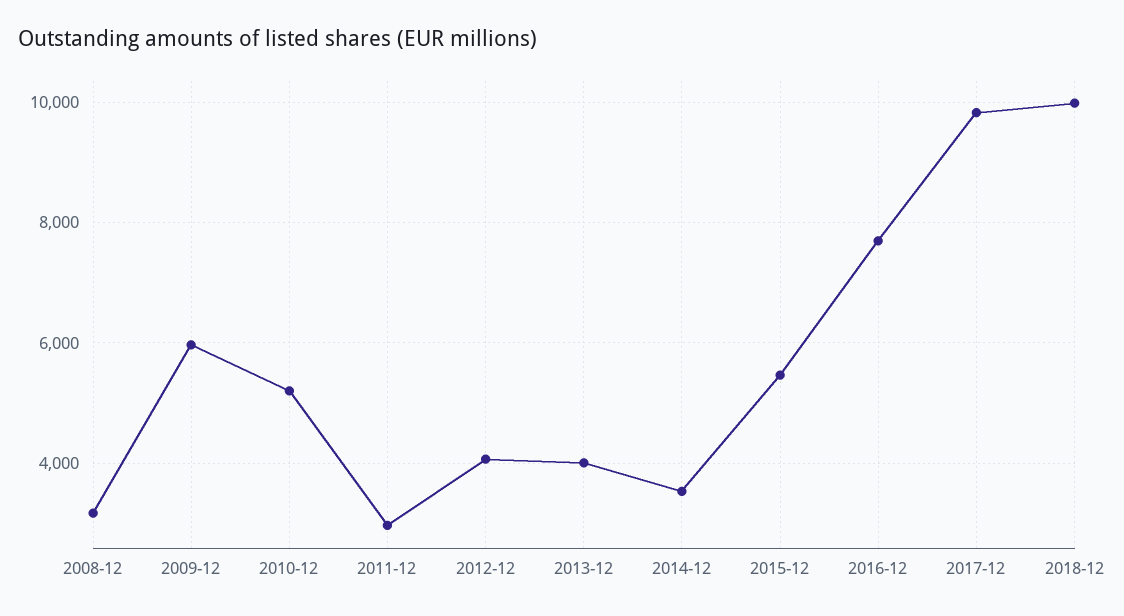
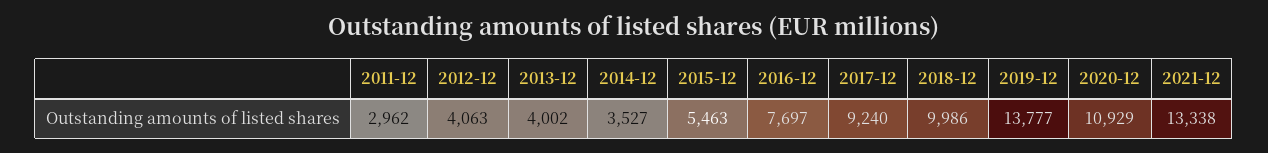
2008-12: 3200 -> none
2009-12: 6000 -> none
2010-12: 5200 -> none
2017-12: 9800 -> 9240
2019-12: none -> 13777
2020-12: none -> 10929
2021-12: none -> 13338

